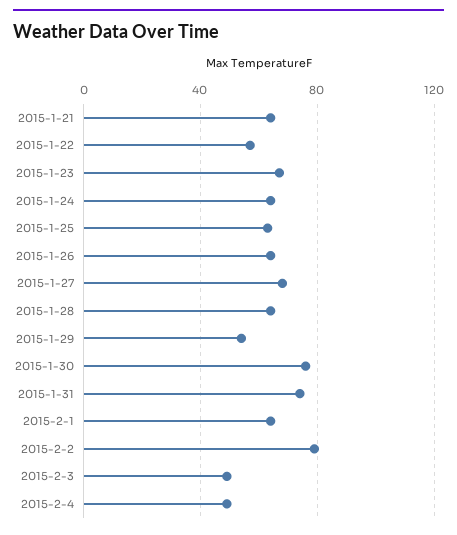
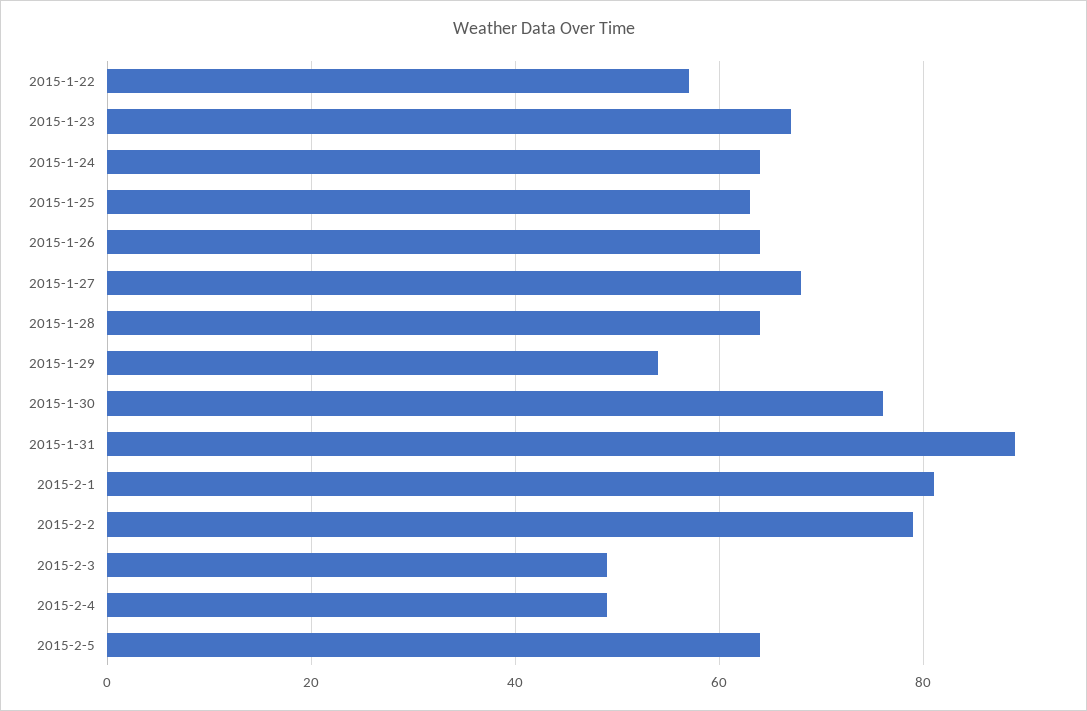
2015-1-21: 65 -> none
2015-1-31: 75 -> 90
2015-2-1: 65 -> 80
2015-2-5: none -> 65

